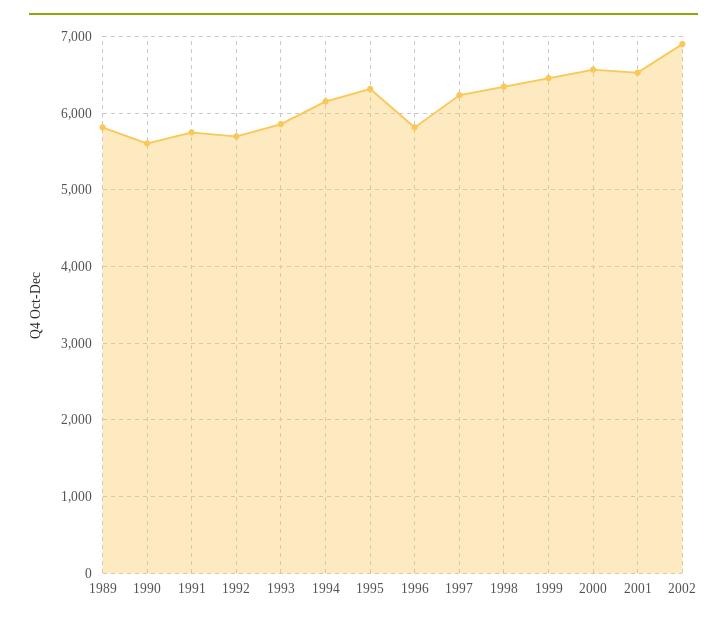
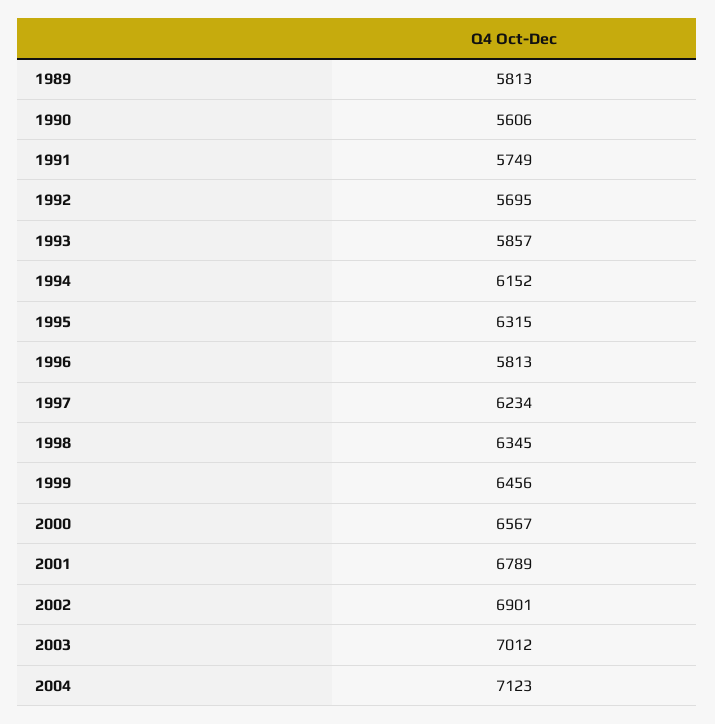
2001: 6500 -> 6789
2003: none -> 7012
2004: none -> 7123

